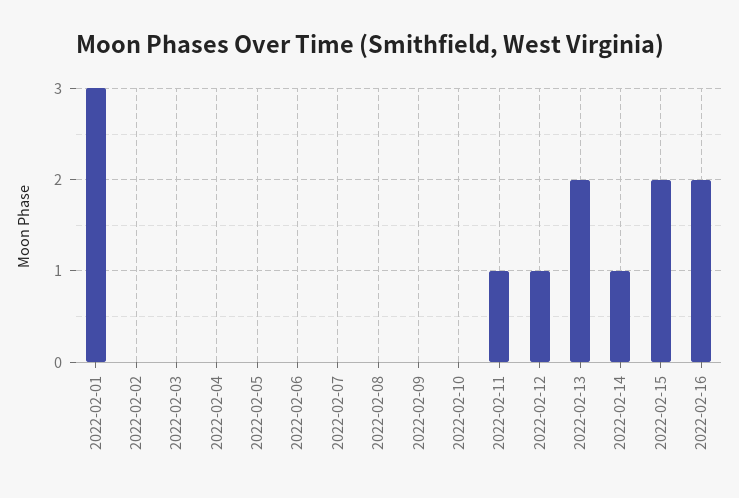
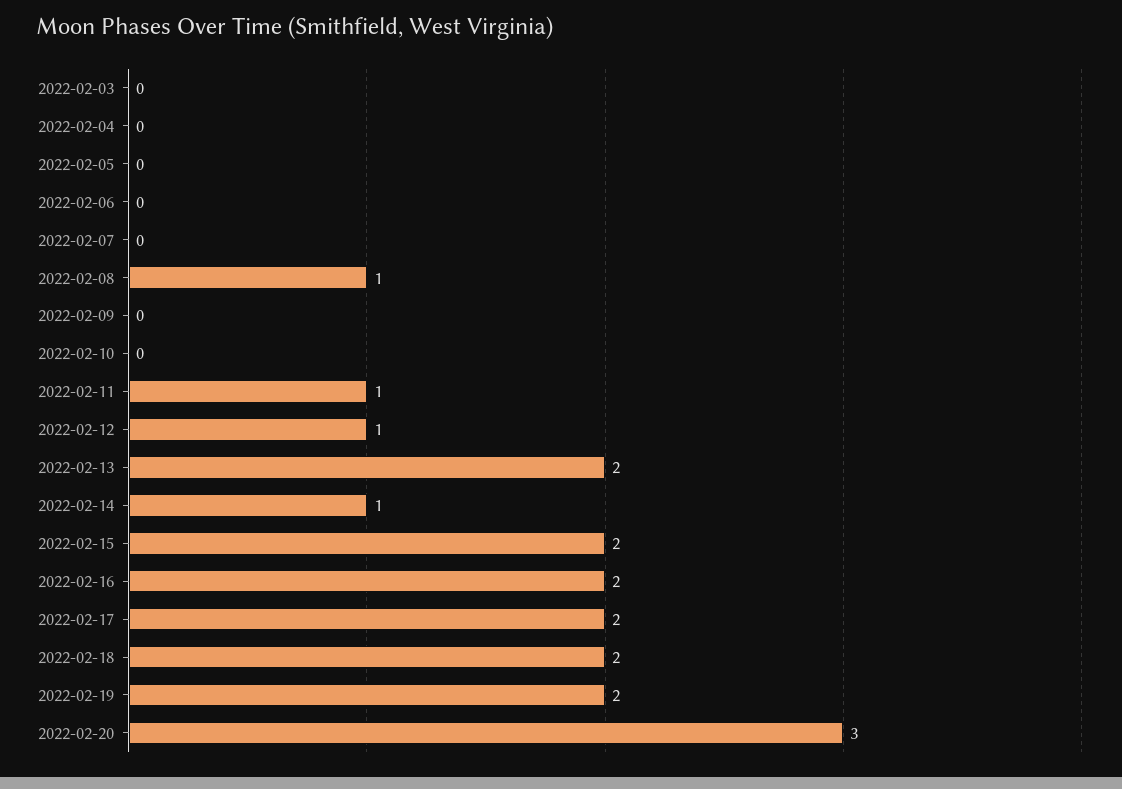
2022-02-01: 3 -> none
2022-02-02: 0 -> none
2022-02-08: 0 -> 1
2022-02-17: none -> 2
2022-02-18: none -> 2
2022-02-19: none -> 2
2022-02-20: none -> 3

